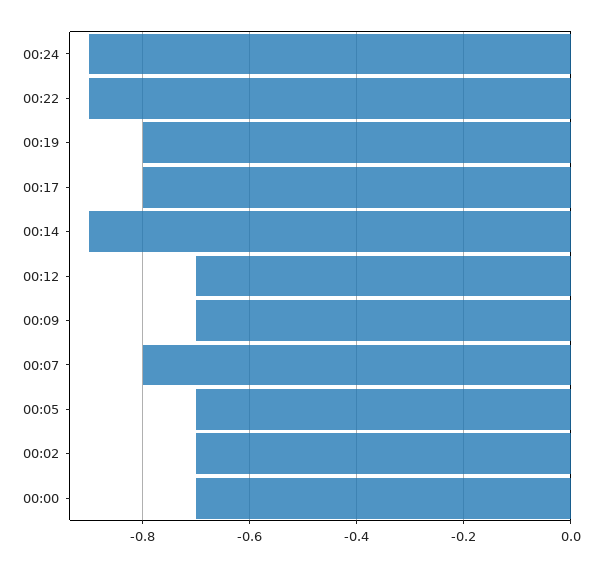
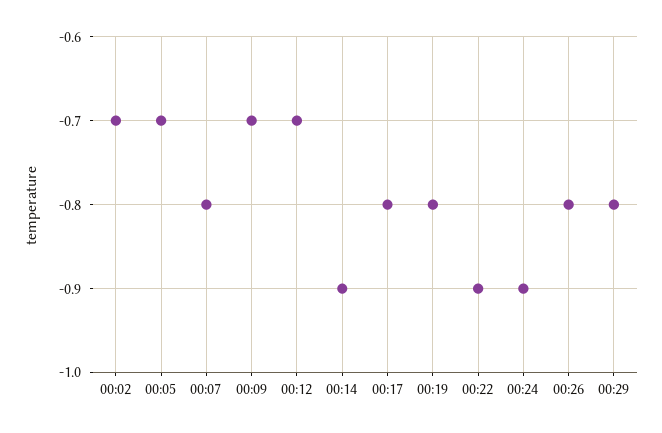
00:00: -0.7 -> none
00:26: none -> -0.8
00:29: none -> -0.8

